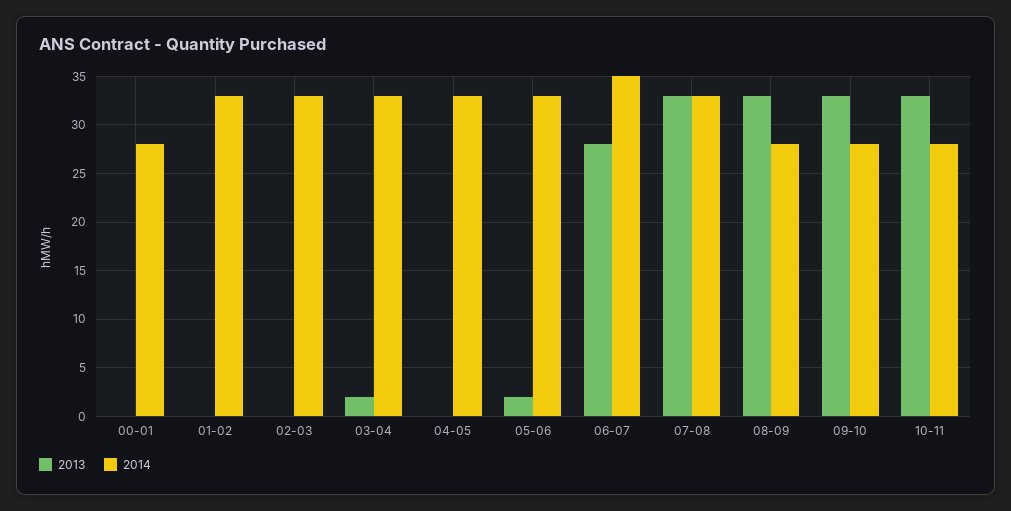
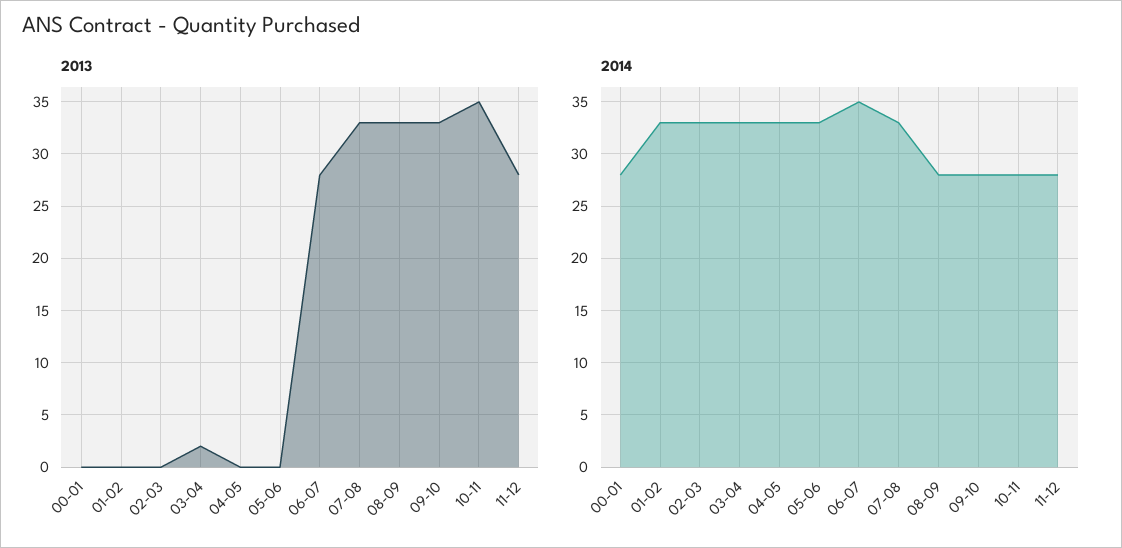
2013, 05-06: 2 -> 0
2013, 10-11: 33 -> 35
2013, 11-12: none -> 28
2014, 11-12: none -> 28

